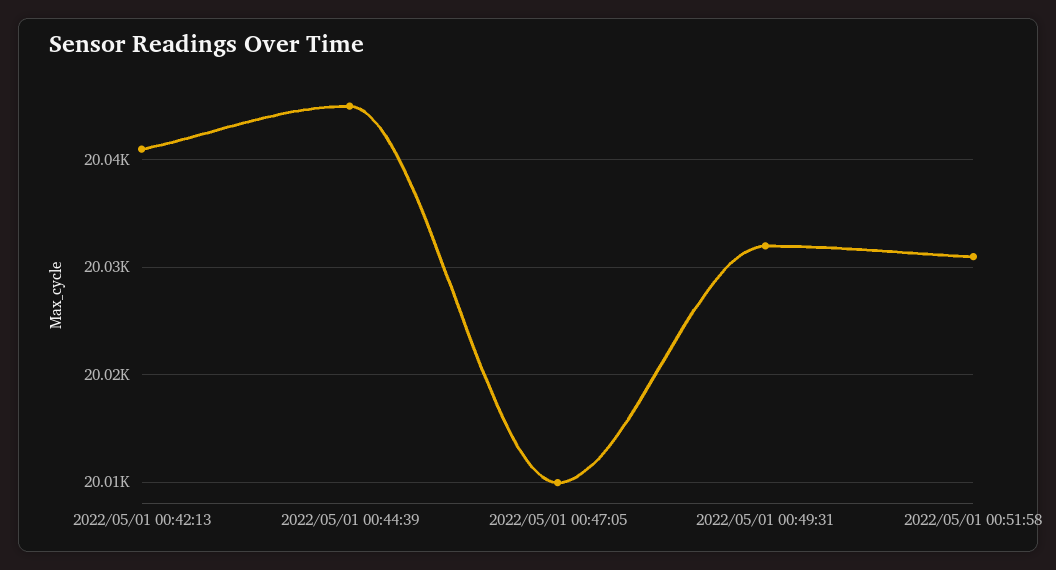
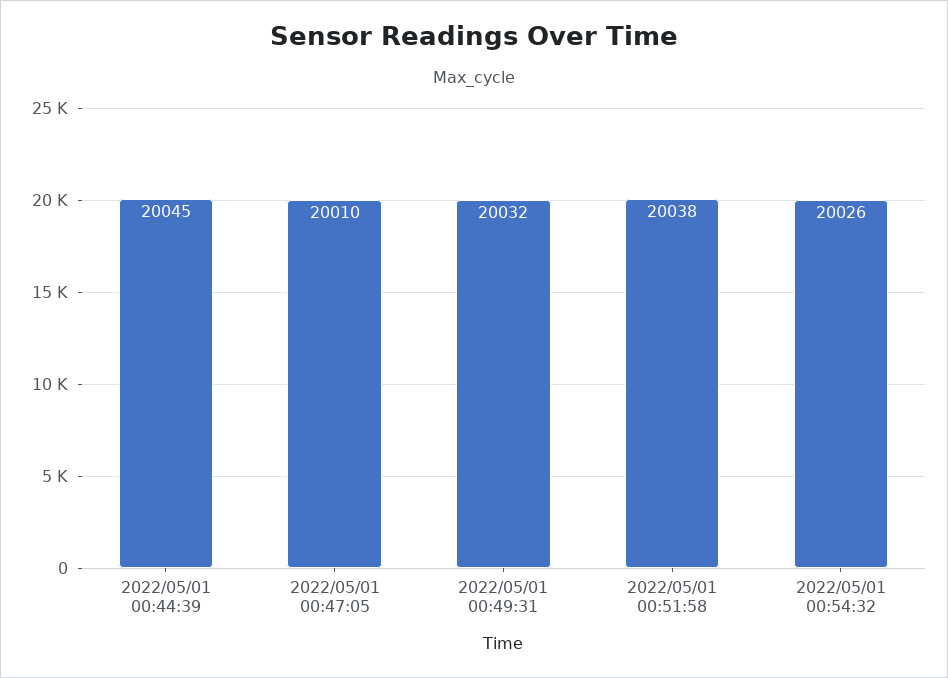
2022/05/01 00:42:13: 20041 -> none
2022/05/01 00:51:58: 20031 -> 20038
2022/05/01 00:54:32: none -> 20026

